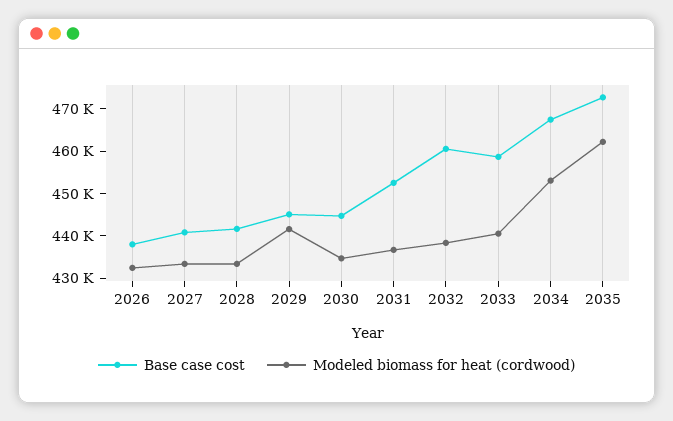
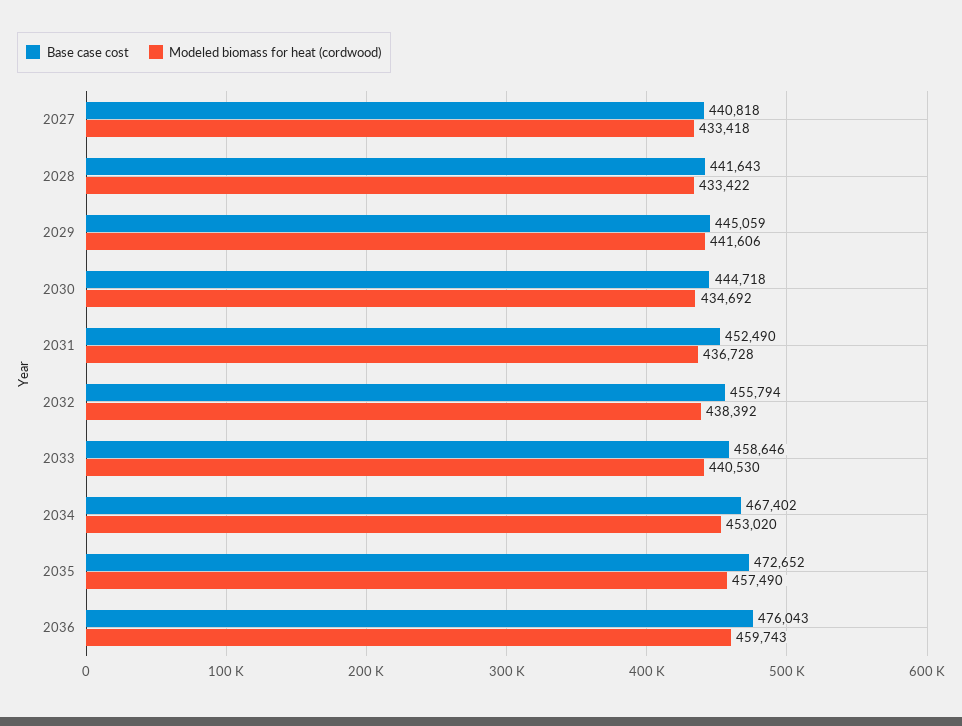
Base case cost, 2026: 438000 -> none
Modeled biomass for heat (cordwood), 2026: 432000 -> none
Base case cost, 2032: 460000 -> 455794
Modeled biomass for heat (cordwood), 2035: 462000 -> 457490
Base case cost, 2036: none -> 476043
Modeled biomass for heat (cordwood), 2036: none -> 459743

